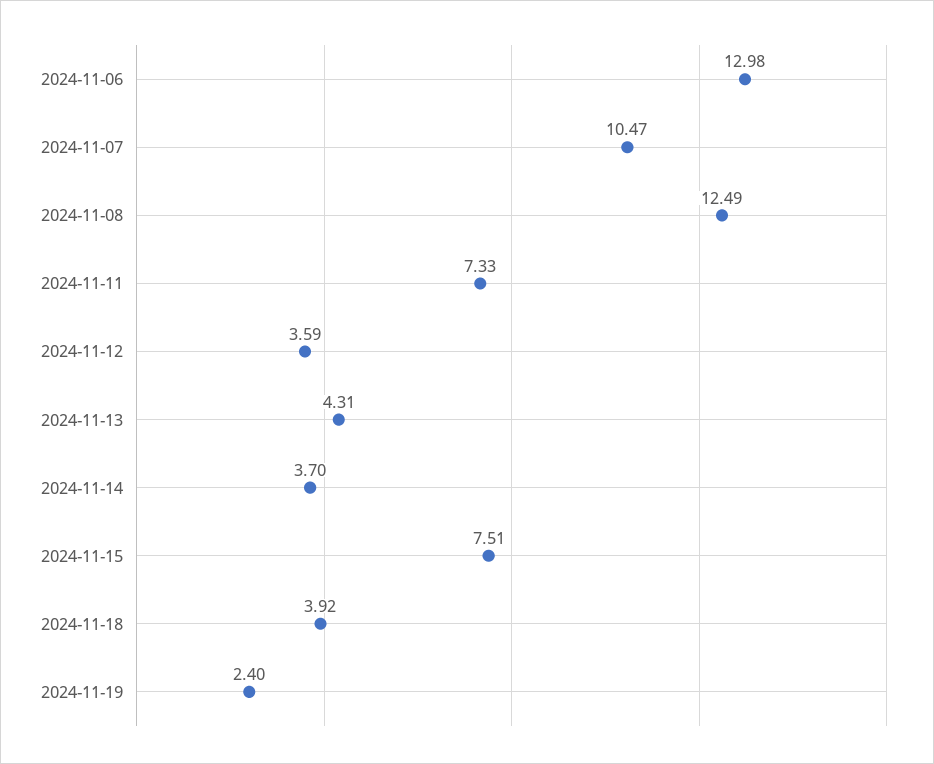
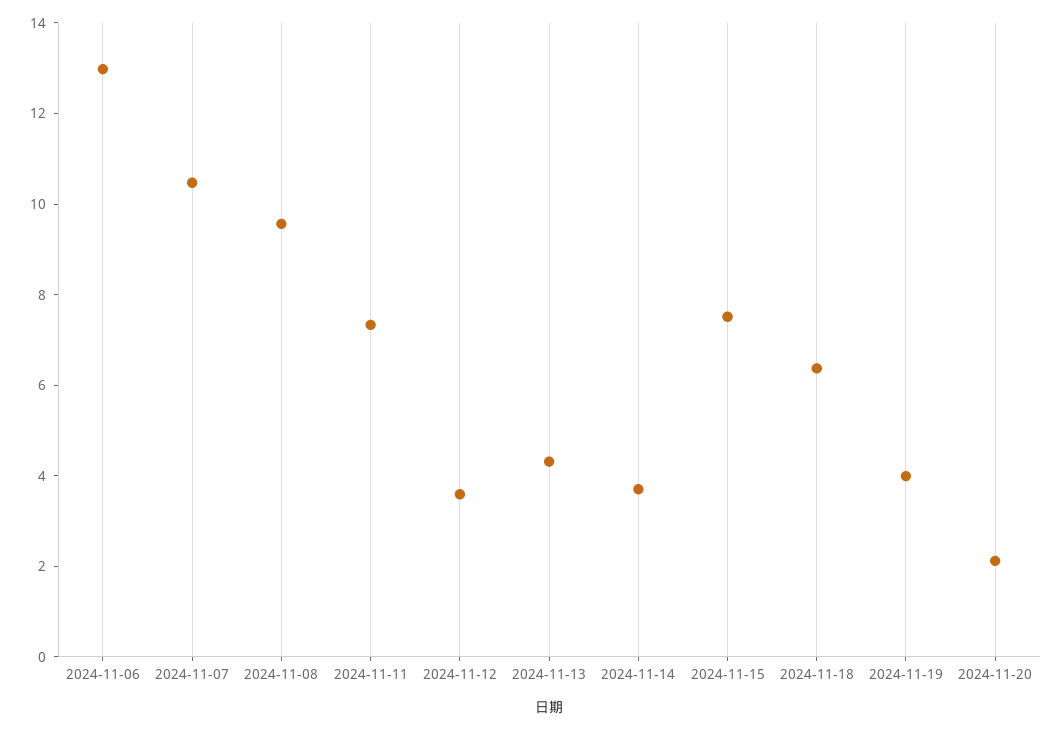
2024-11-08: 12.49 -> 9.5
2024-11-18: 3.92 -> 6.5
2024-11-19: 2.4 -> 4
2024-11-20: none -> 2

